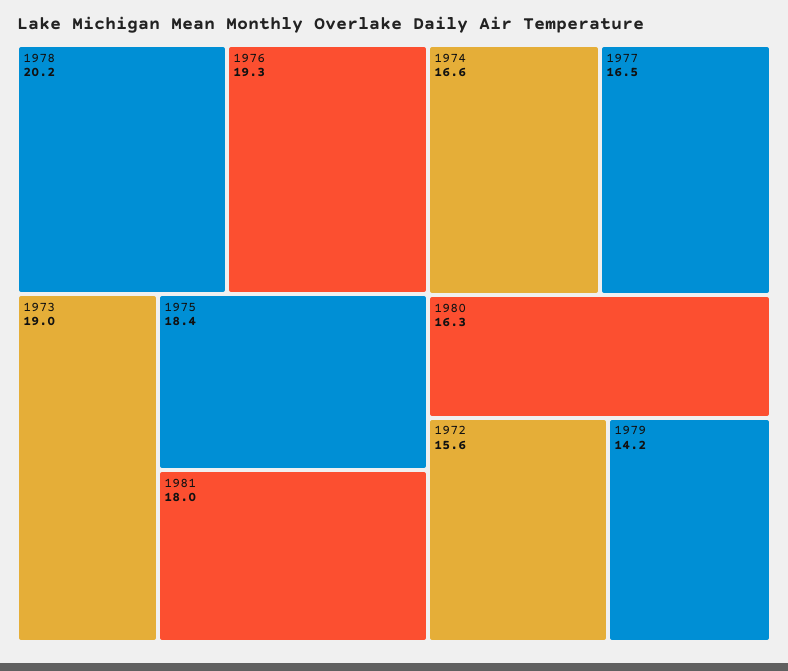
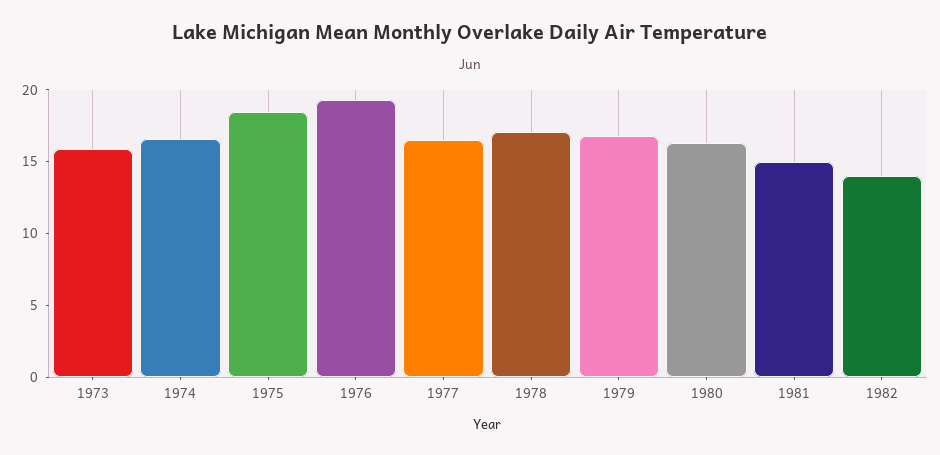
1978: 20.2 -> 17
1973: 19 -> 16
1981: 18 -> 15
1972: 15.6 -> none
1979: 14.2 -> 17
1982: none -> 14

